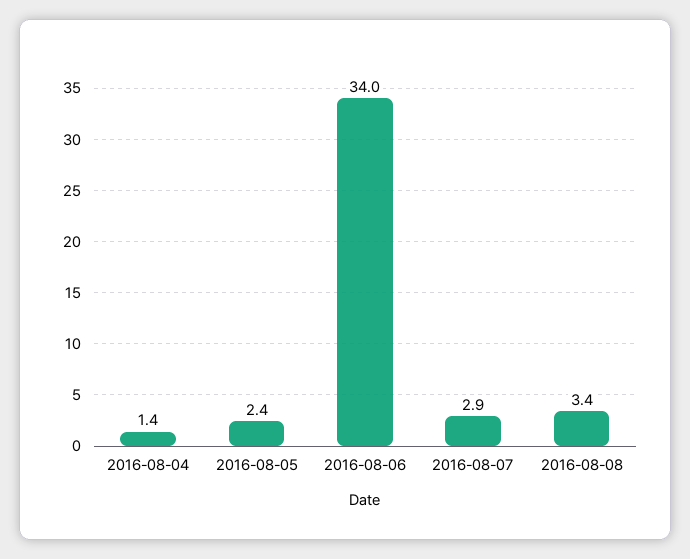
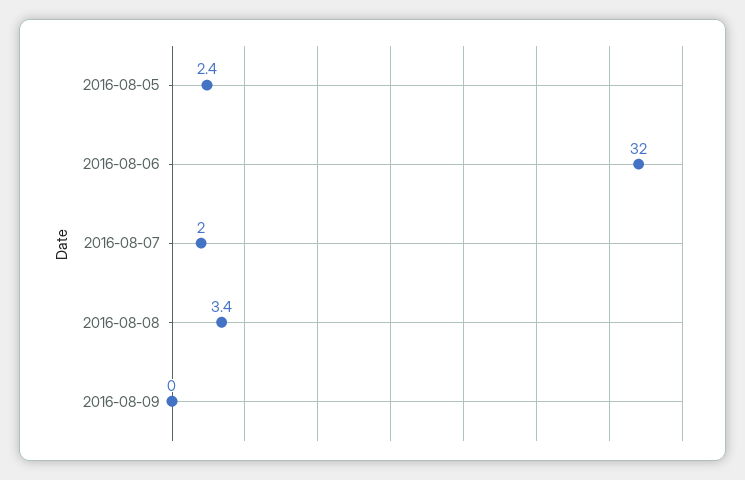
2016-08-04: 1.4 -> none
2016-08-06: 34 -> 32
2016-08-07: 2.9 -> 2
2016-08-09: none -> 0

